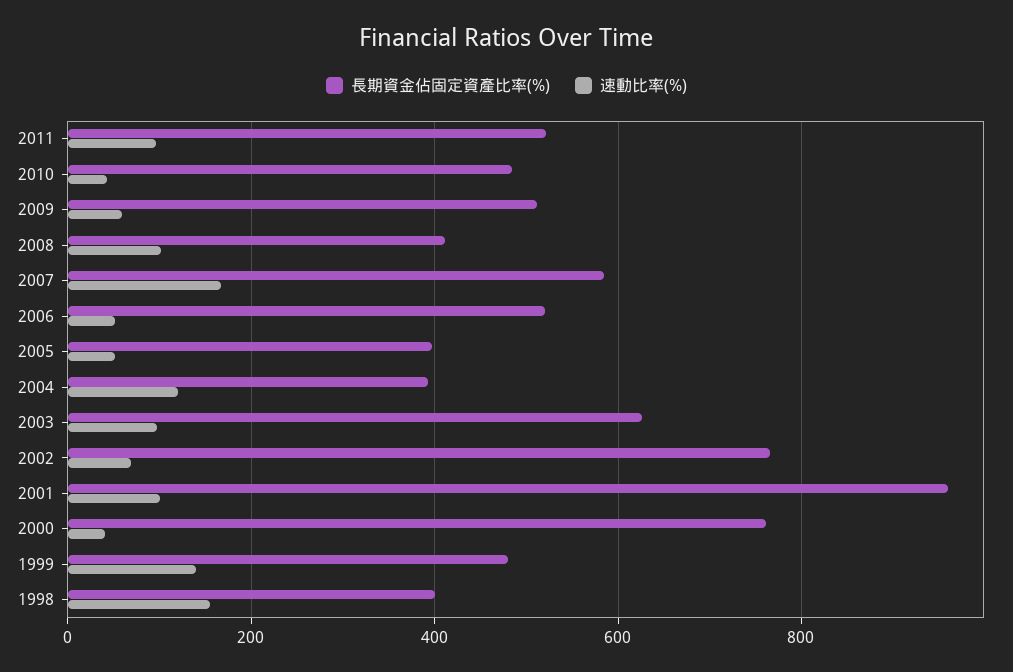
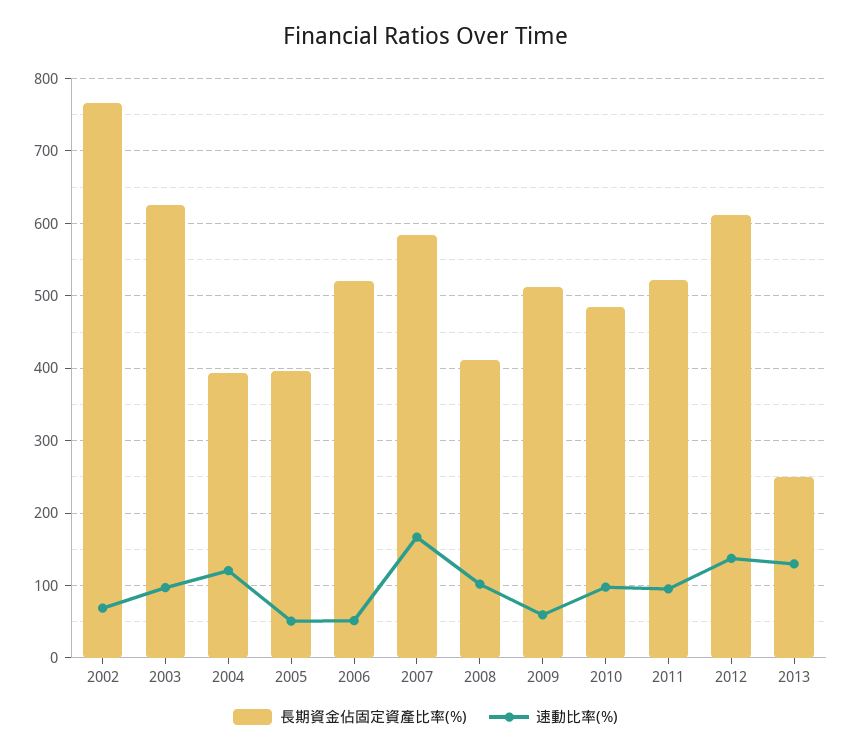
速動比率(%), 2010: 40 -> 100
長期資金佔固定資產比率(%), 2001: 960 -> none
速動比率(%), 2001: 100 -> none
長期資金佔固定資產比率(%), 2000: 760 -> none
速動比率(%), 2000: 40 -> none
長期資金佔固定資產比率(%), 1999: 480 -> none
速動比率(%), 1999: 140 -> none
長期資金佔固定資產比率(%), 1998: 400 -> none
速動比率(%), 1998: 160 -> none
長期資金佔固定資產比率(%), 2012: none -> 610
速動比率(%), 2012: none -> 140
長期資金佔固定資產比率(%), 2013: none -> 250
速動比率(%), 2013: none -> 130

